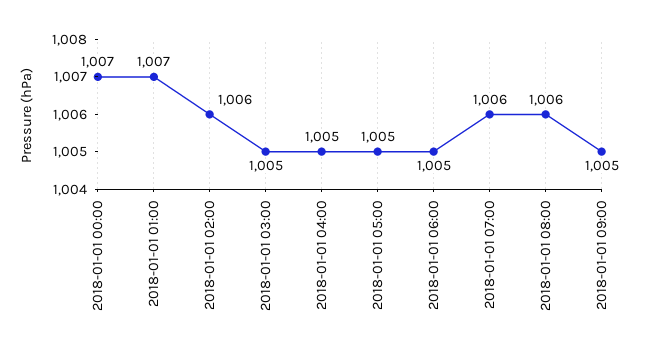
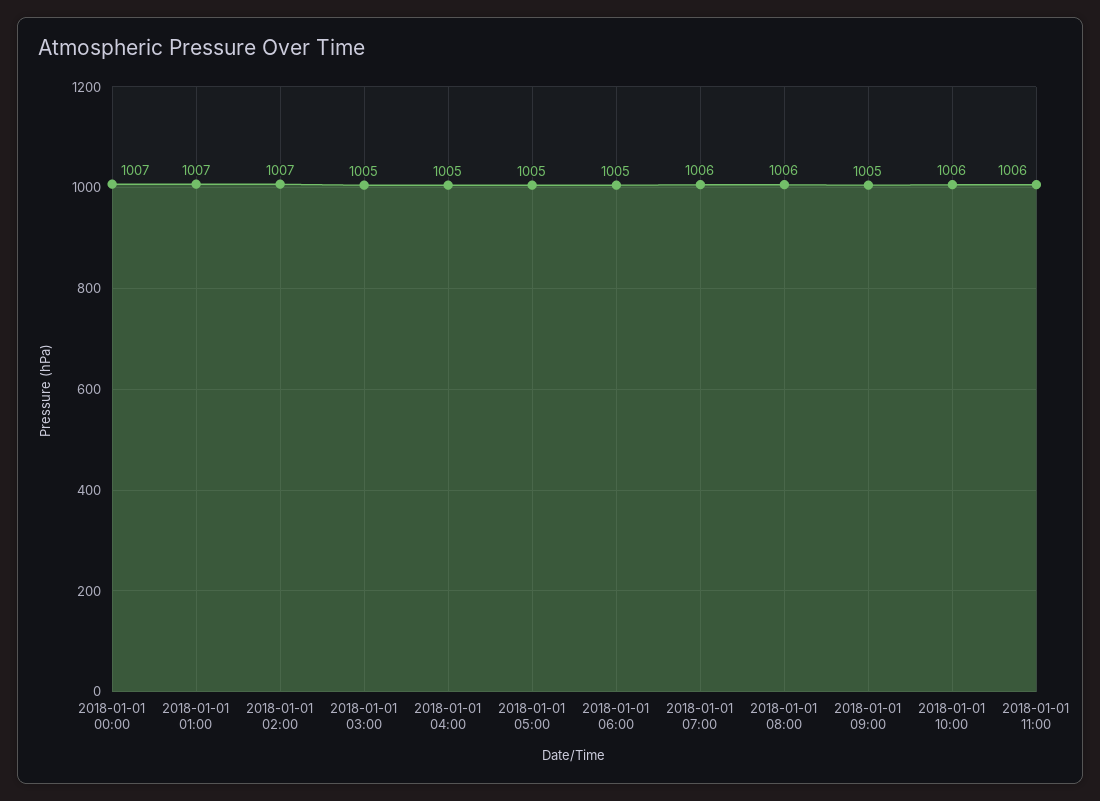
2018-01-01 02:00: 1006 -> 1007
2018-01-01 10:00: none -> 1006
2018-01-01 11:00: none -> 1006

